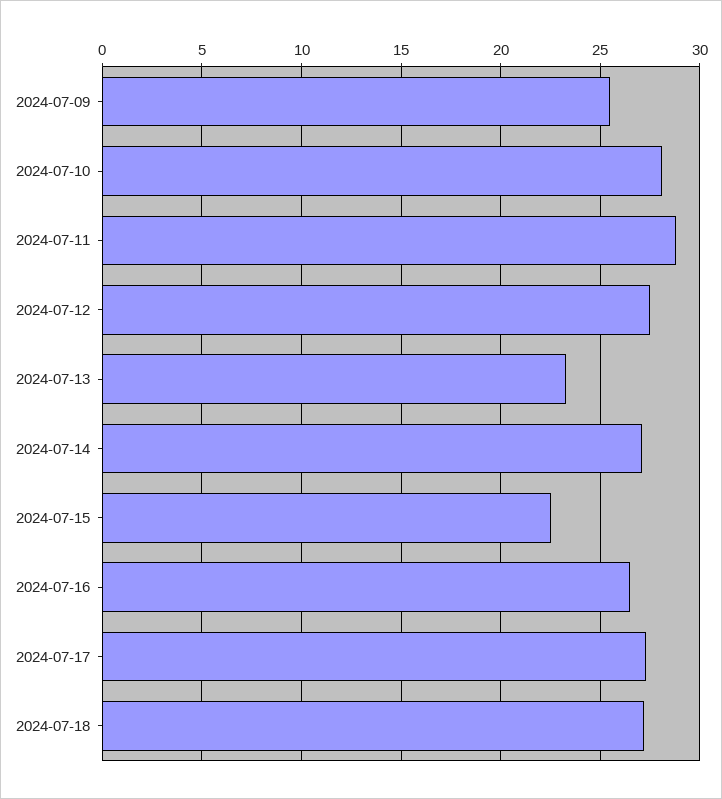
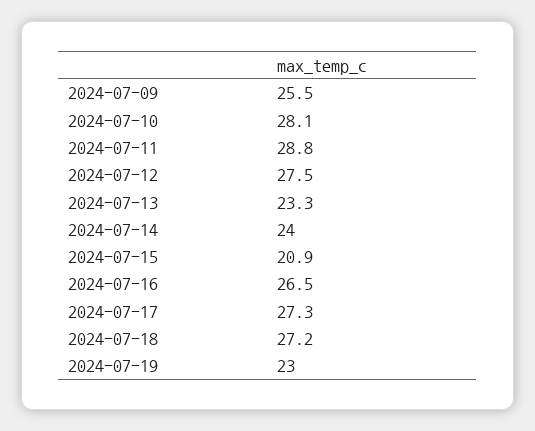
2024-07-14: 27 -> 24
2024-07-15: 22.5 -> 20.9
2024-07-19: none -> 23

